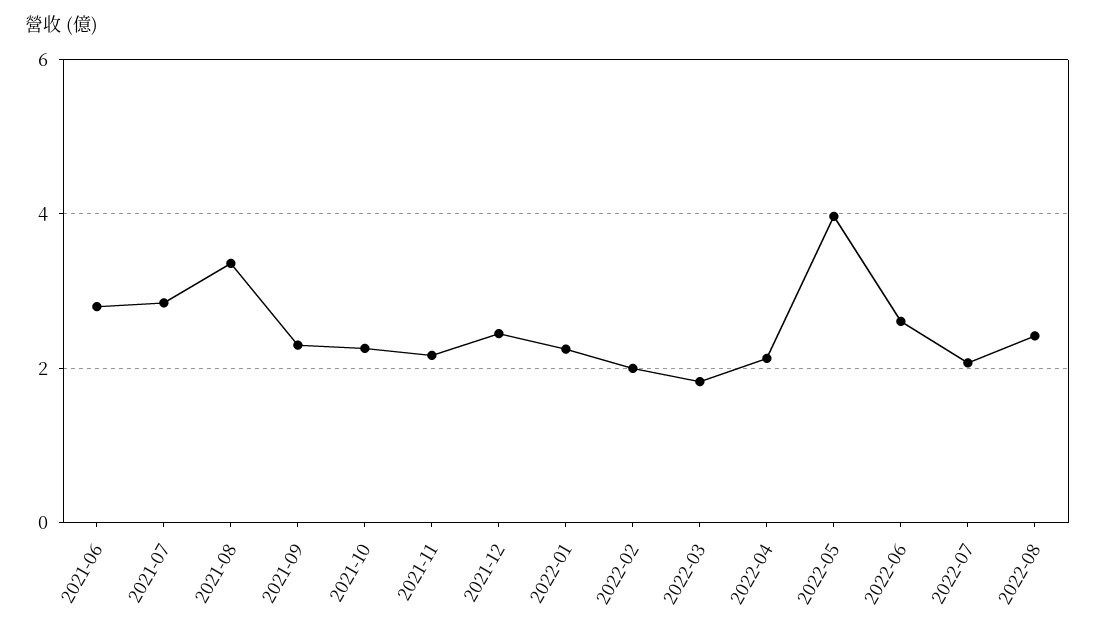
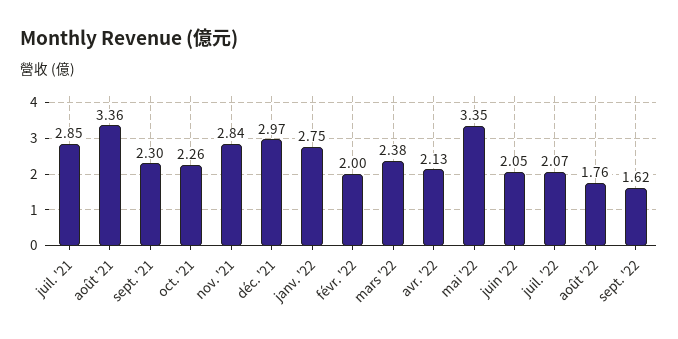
2021-06: 2.8 -> none
2021-11: 2.2 -> 2.84
2021-12: 2.4 -> 2.97
2022-01: 2.2 -> 2.75
2022-03: 1.8 -> 2.38
2022-05: 4 -> 3.35
2022-06: 2.6 -> 2.05
2022-08: 2.4 -> 1.76
sept. '22: none -> 1.62

